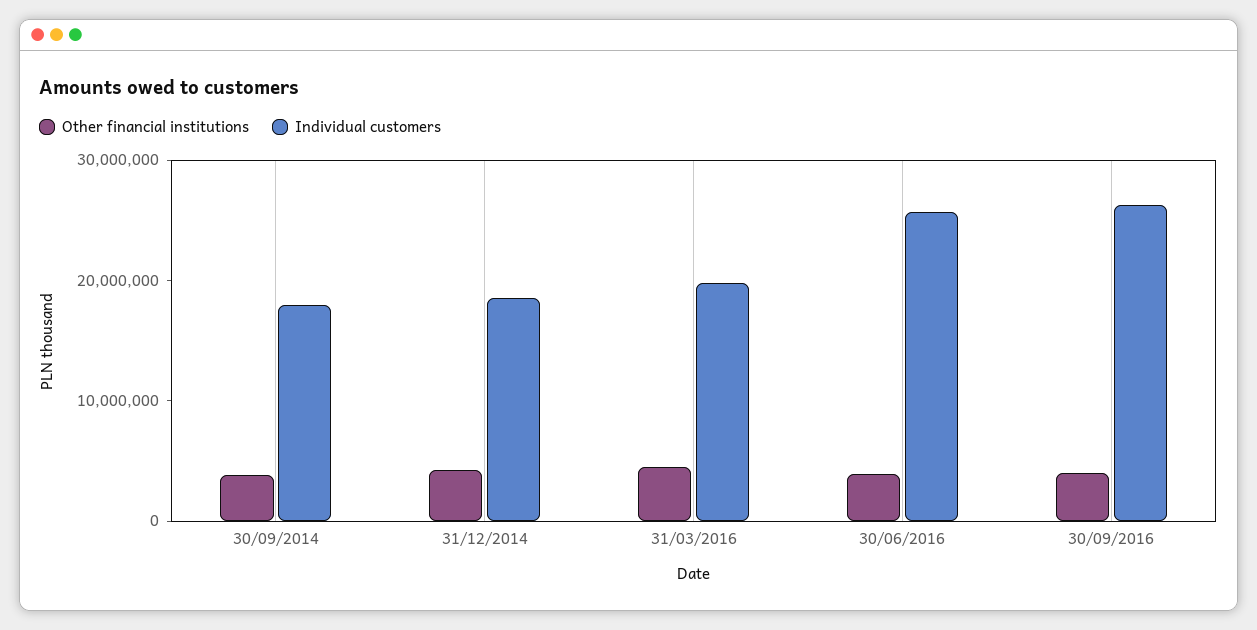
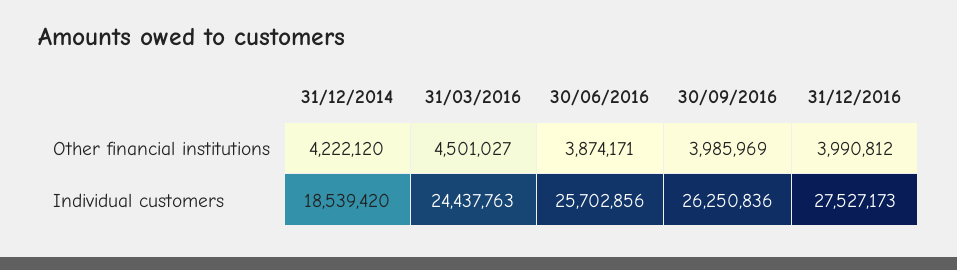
Other financial institutions, 30/09/2014: 4000000 -> none
Individual customers, 30/09/2014: 18000000 -> none
Individual customers, 31/03/2016: 20000000 -> 24437763
Other financial institutions, 31/12/2016: none -> 3990812
Individual customers, 31/12/2016: none -> 27527173

